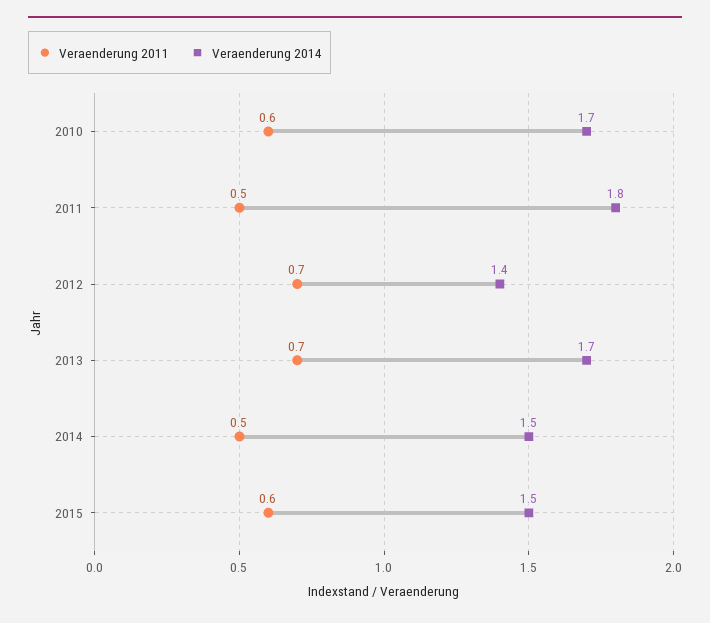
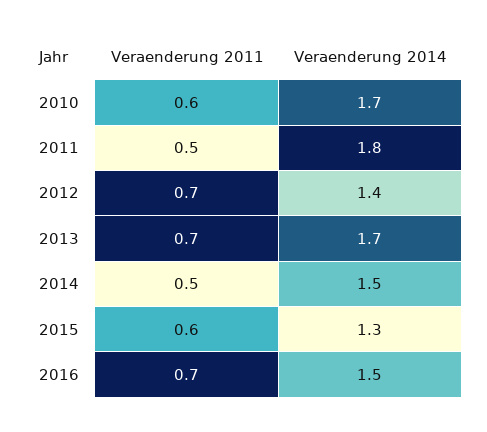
Veraenderung 2014, 2015: 1.5 -> 1.3
Veraenderung 2011, 2016: none -> 0.7
Veraenderung 2014, 2016: none -> 1.5

